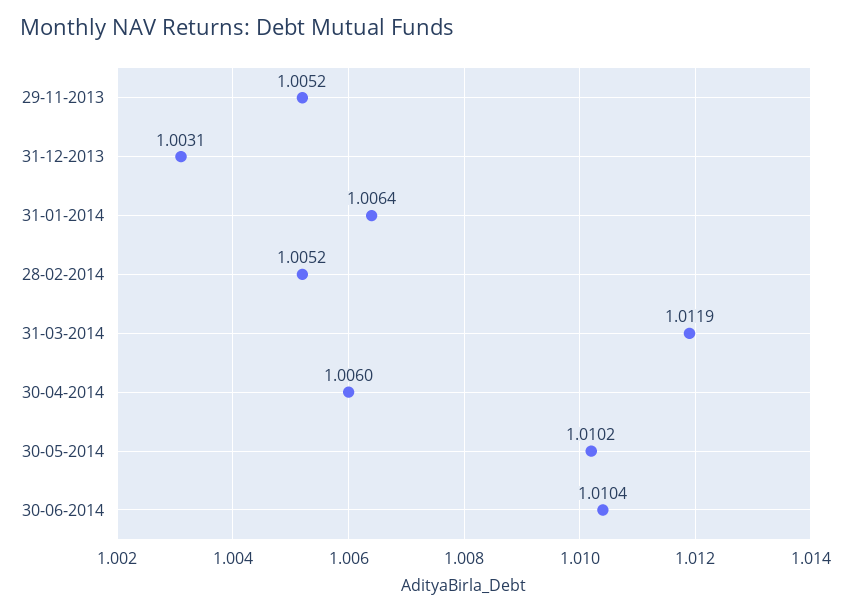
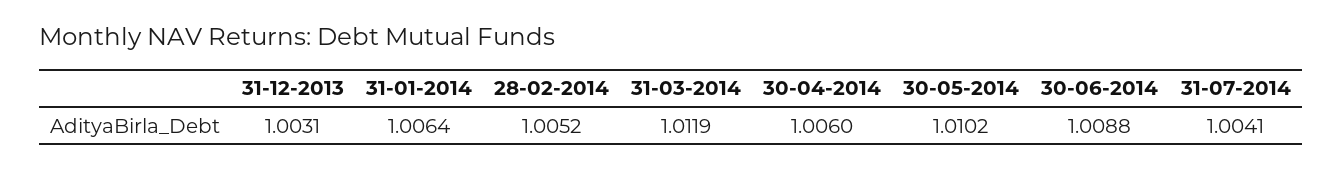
29-11-2013: 1.0052 -> none
30-06-2014: 1.0104 -> 1.0088
31-07-2014: none -> 1.0041

